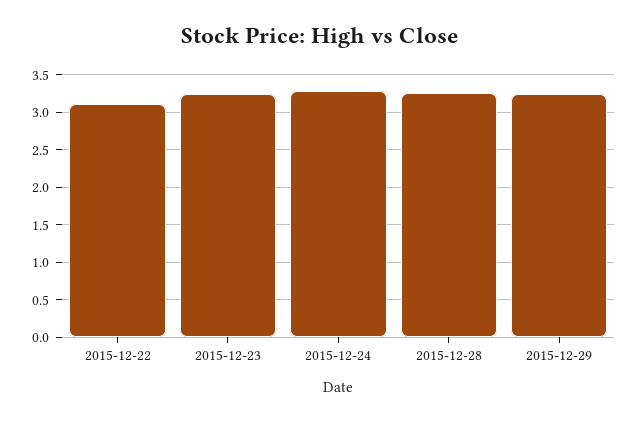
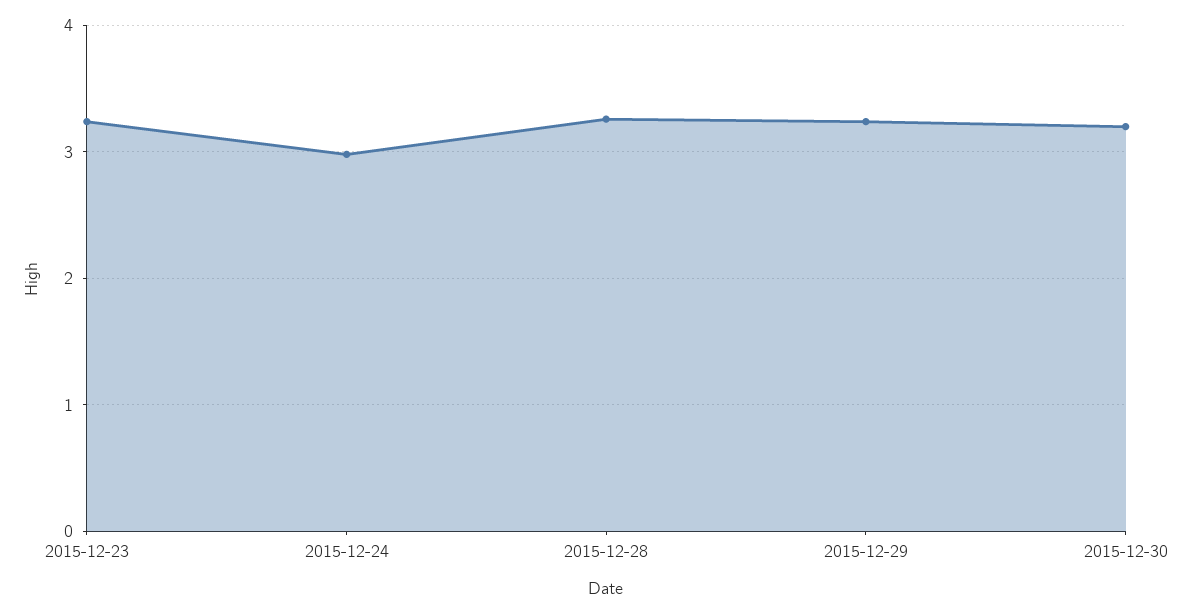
2015-12-22: 3.1 -> none
2015-12-24: 3.3 -> 3
2015-12-30: none -> 3.2

